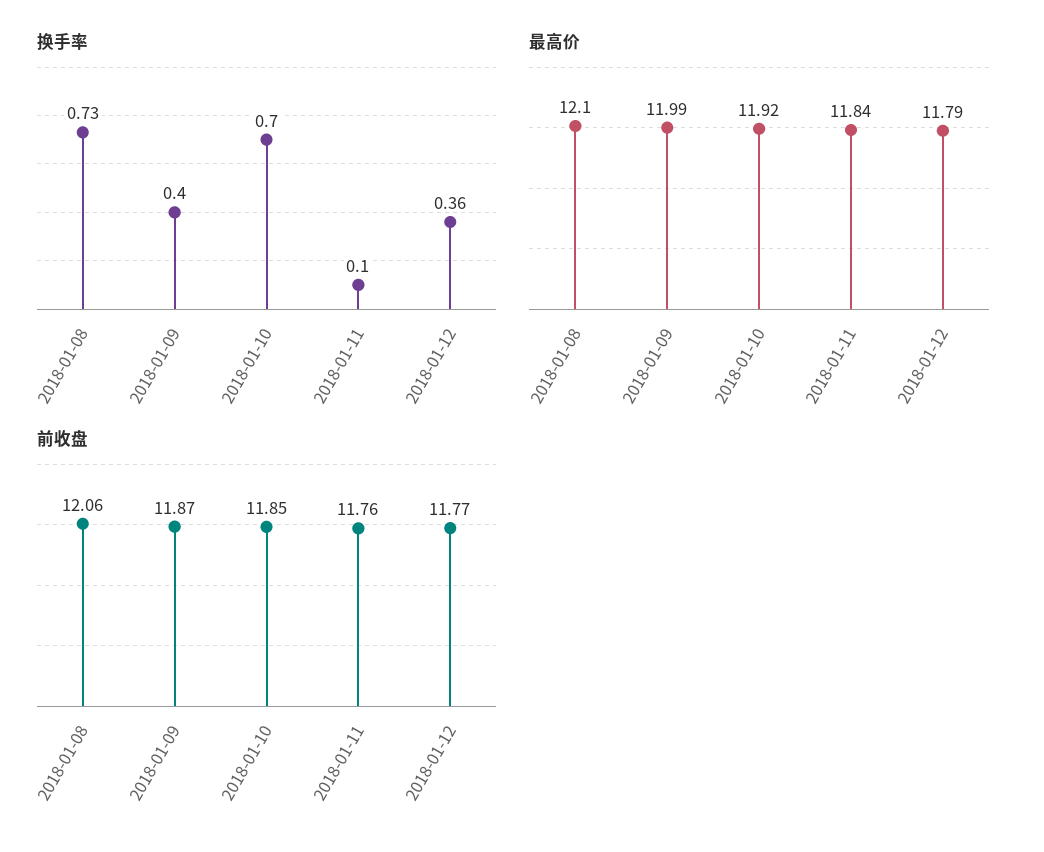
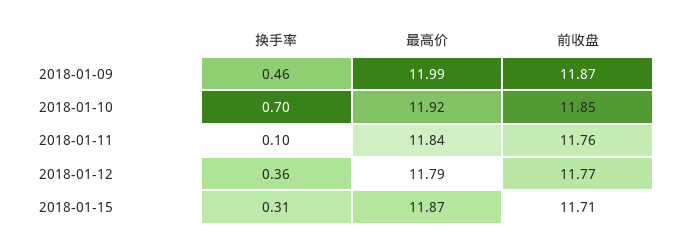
换手率, 2018-01-08: 0.73 -> none
换手率, 2018-01-09: 0.4 -> 0.46
最高价, 2018-01-08: 12.1 -> none
前收盘, 2018-01-08: 12.06 -> none
换手率, 2018-01-15: none -> 0.31
最高价, 2018-01-15: none -> 11.87
前收盘, 2018-01-15: none -> 11.71

